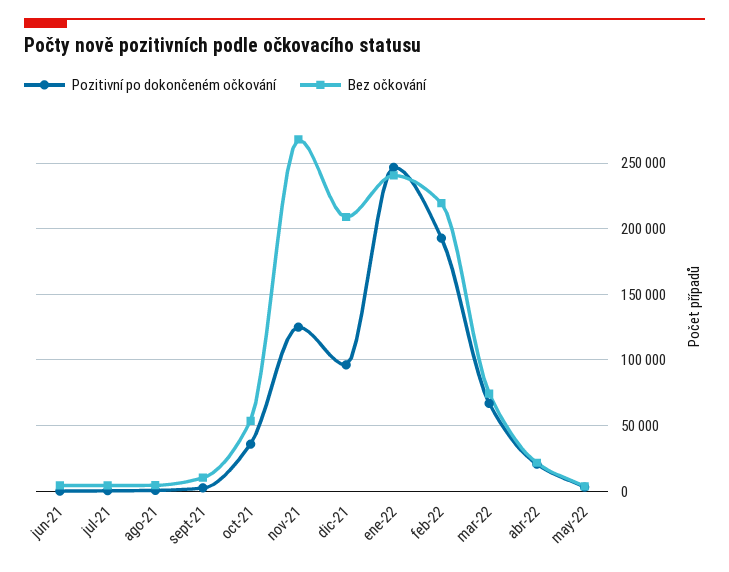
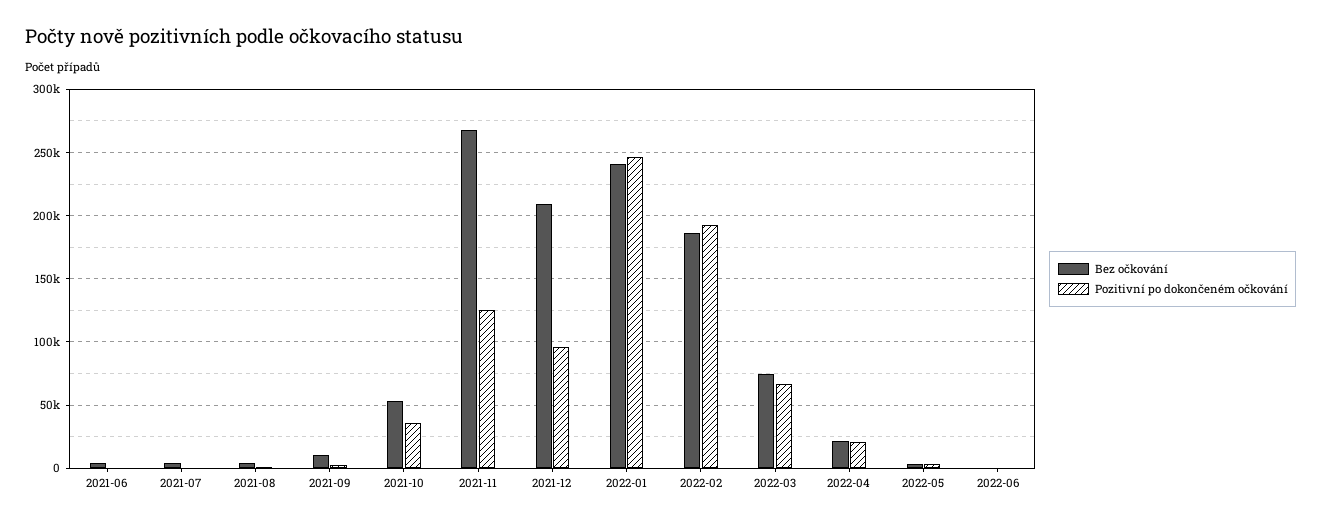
Bez očkování, feb-22: 220000 -> 185000
Bez očkování, 2022-06: none -> 0
Pozitivní po dokončeném očkování, 2022-06: none -> 0

